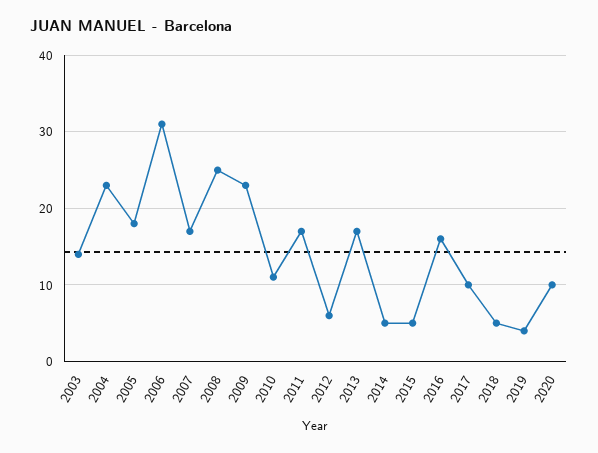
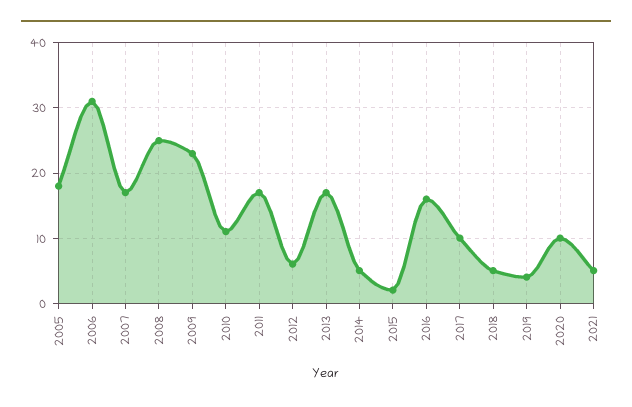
2003: 14 -> none
2004: 23 -> none
2015: 5 -> 2
2021: none -> 5

